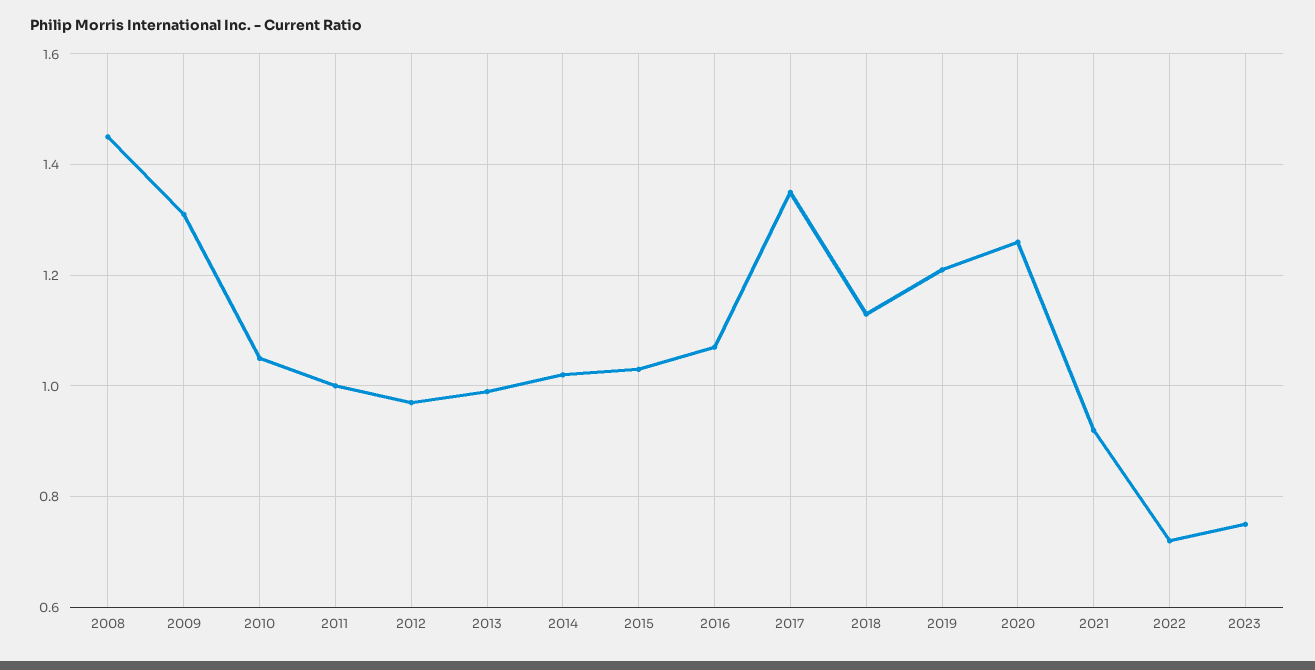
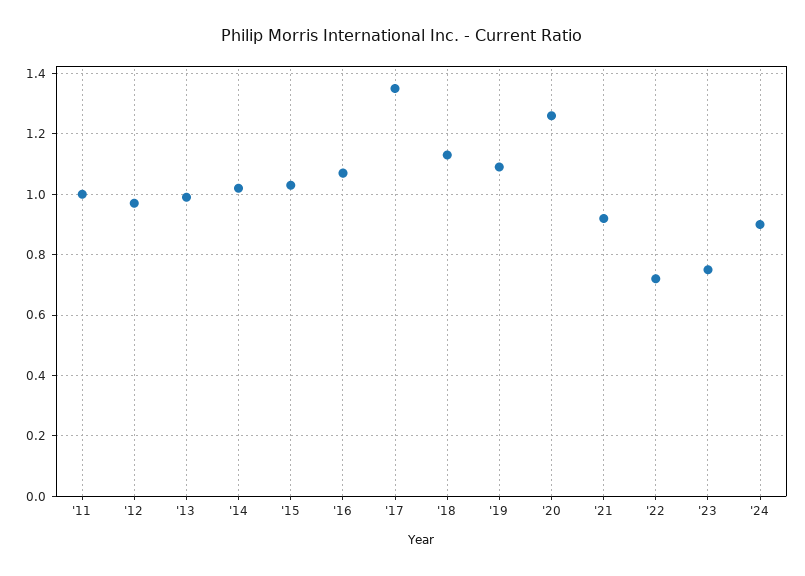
2008: 1.45 -> none
2009: 1.3 -> none
2010: 1.05 -> none
2019: 1.2 -> 1.1
'24: none -> 0.9

